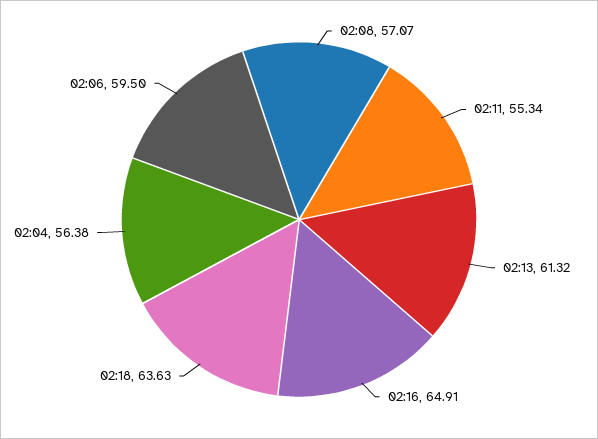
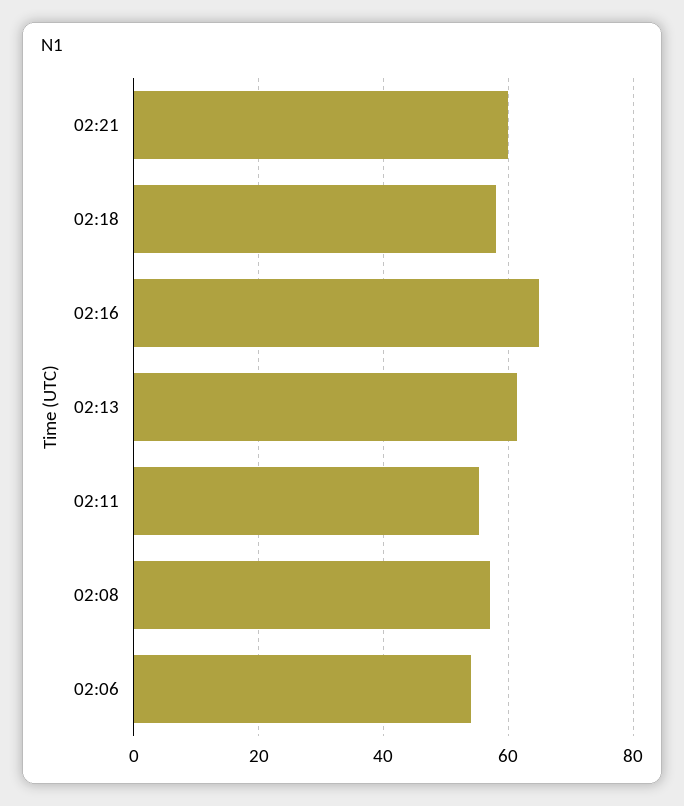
02:18: 63.63 -> 58
02:04: 56.38 -> none
02:06: 59.5 -> 54
02:21: none -> 60

